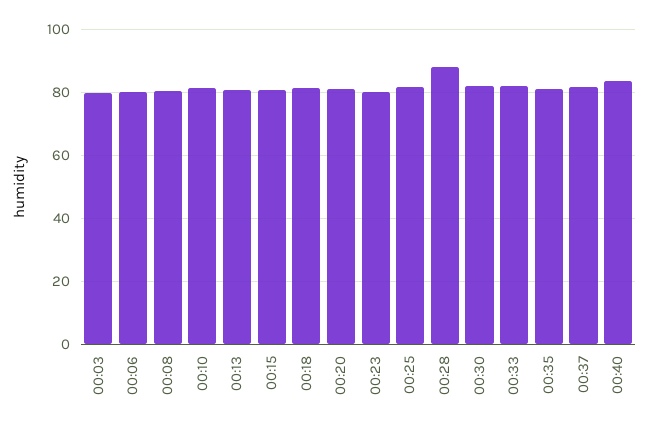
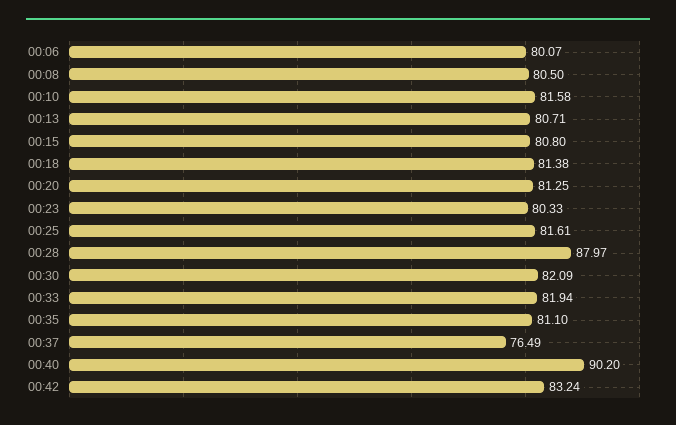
00:03: 80 -> none
00:37: 82 -> 76.49
00:40: 84 -> 90.2
00:42: none -> 83.24

